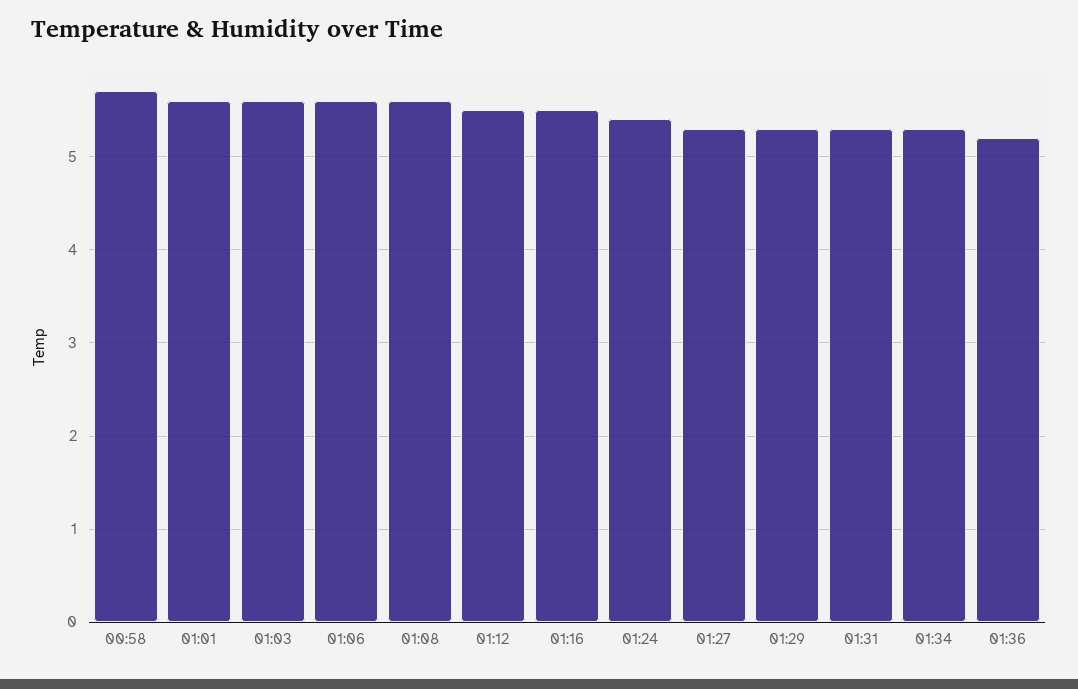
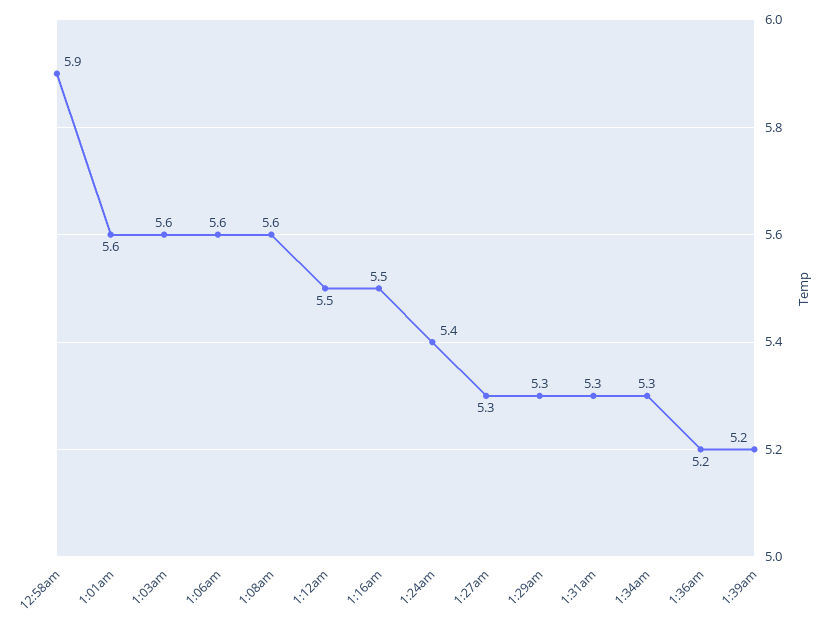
00:58: 5.7 -> 5.9
1:39am: none -> 5.2

